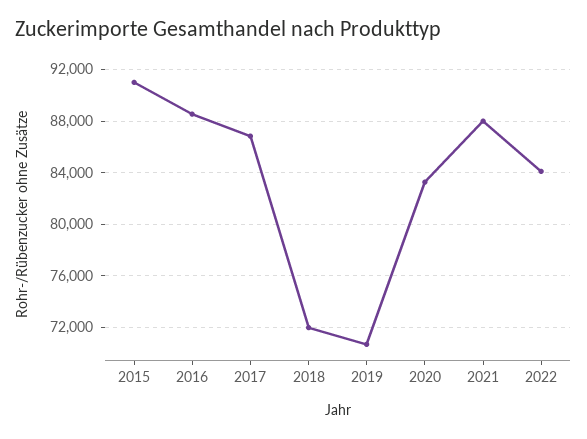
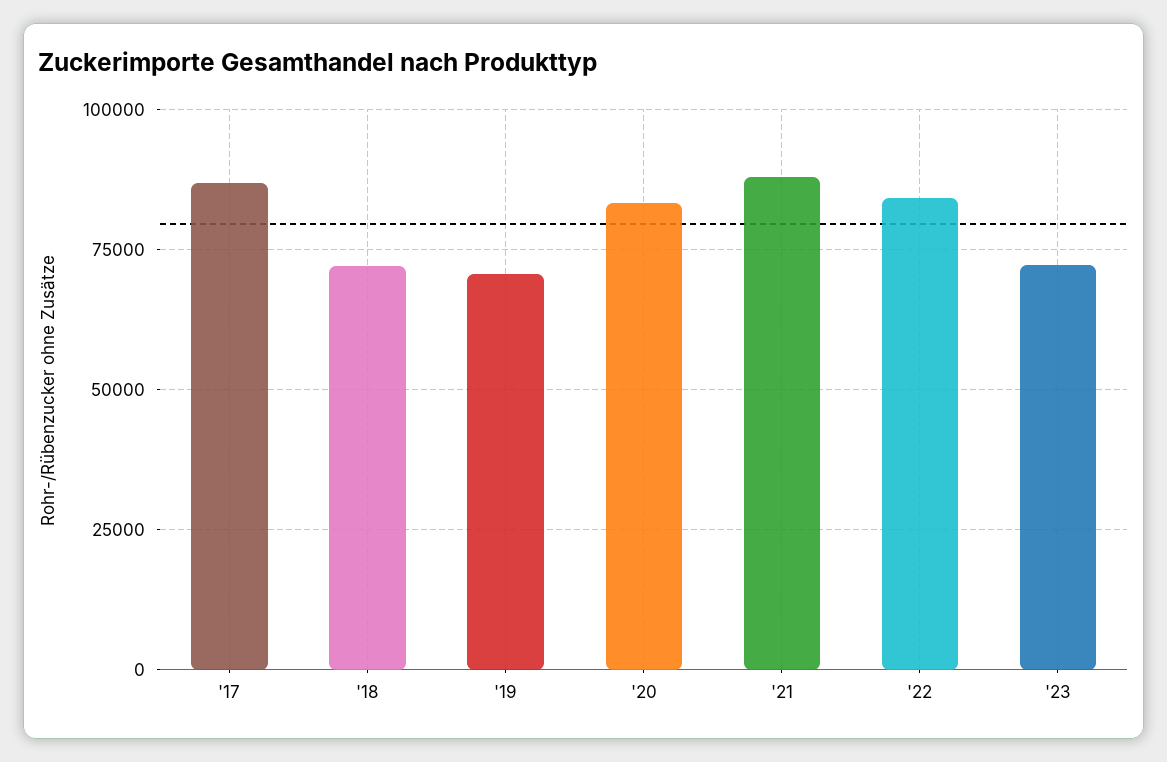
2015: 91000 -> none
2016: 88500 -> none
'23: none -> 72500

